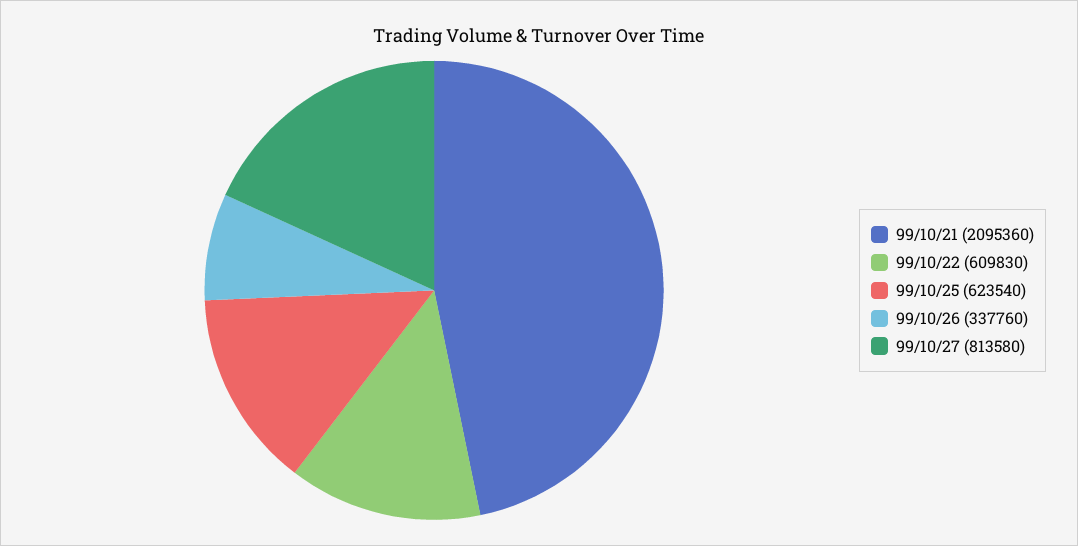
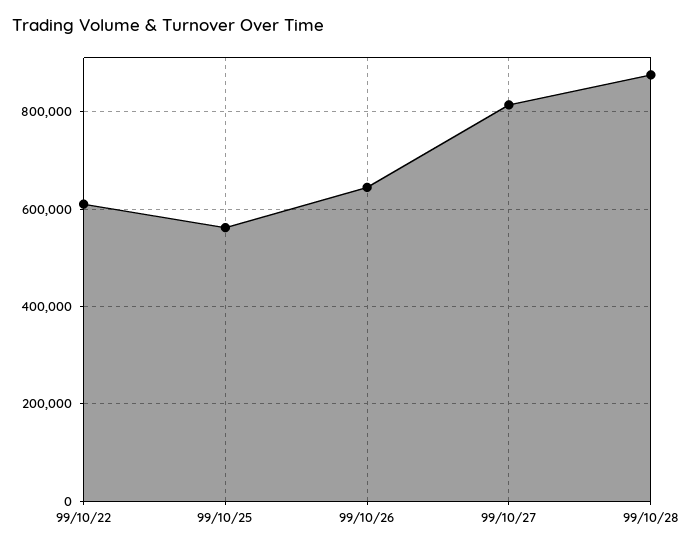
99/10/21: 2095360 -> none
99/10/25: 623540 -> 560000
99/10/26: 337760 -> 640000
99/10/28: none -> 880000

